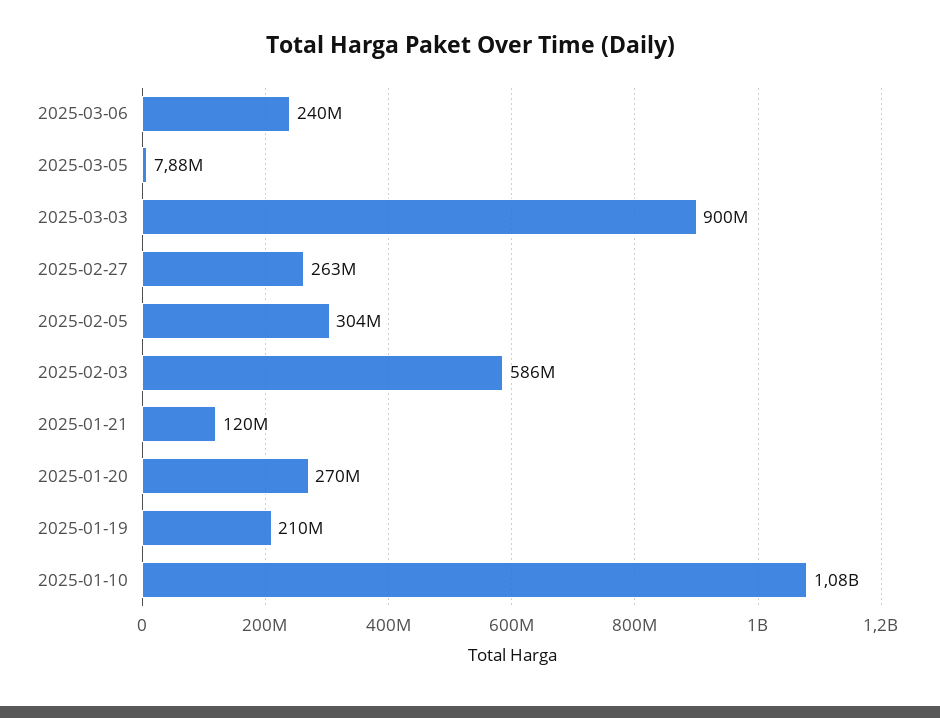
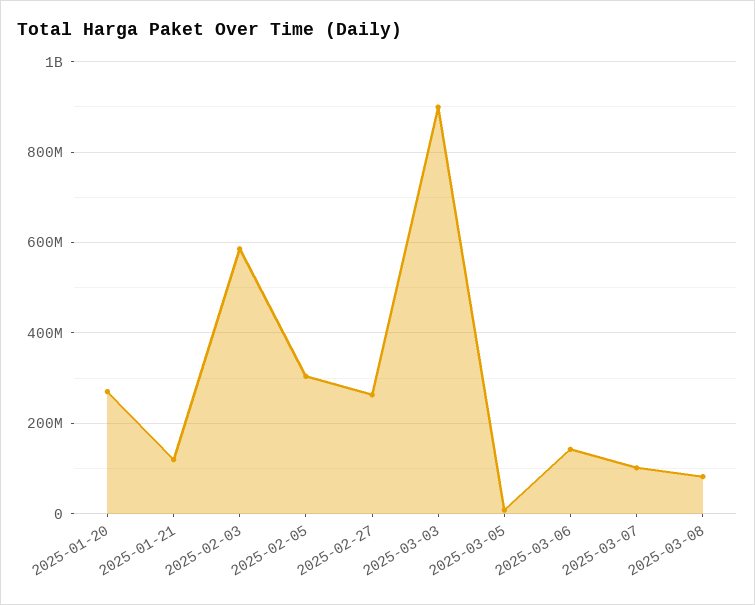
2025-03-06: 240000000 -> 140000000
2025-01-19: 210000000 -> none
2025-01-10: 1080000000 -> none
2025-03-07: none -> 100000000
2025-03-08: none -> 80000000

